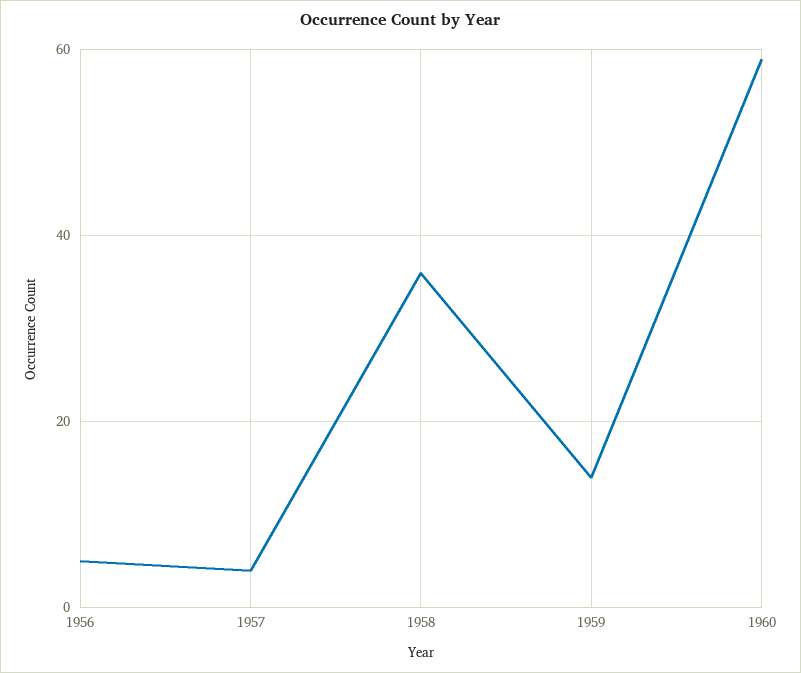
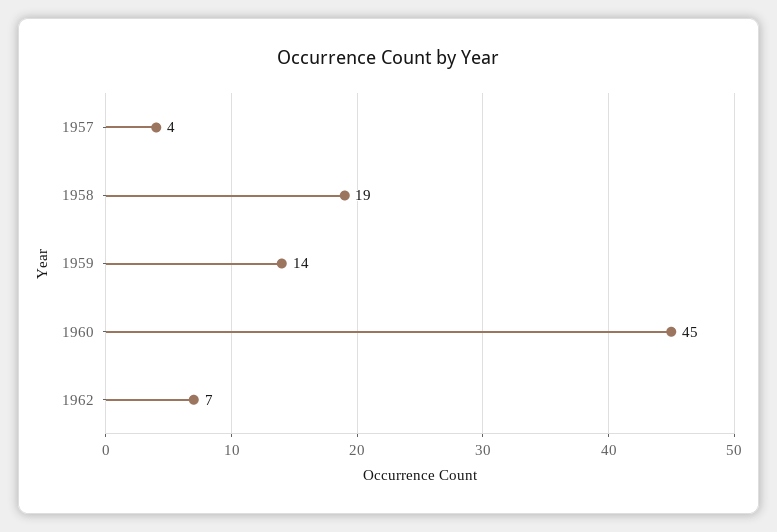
1956: 5 -> none
1958: 35 -> 19
1960: 60 -> 45
1962: none -> 7

